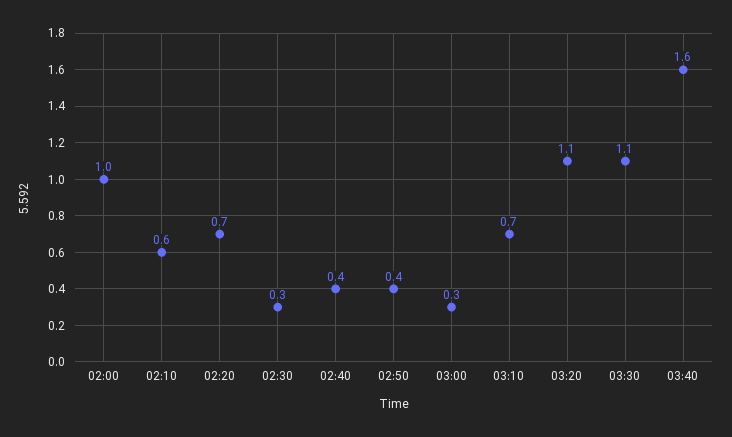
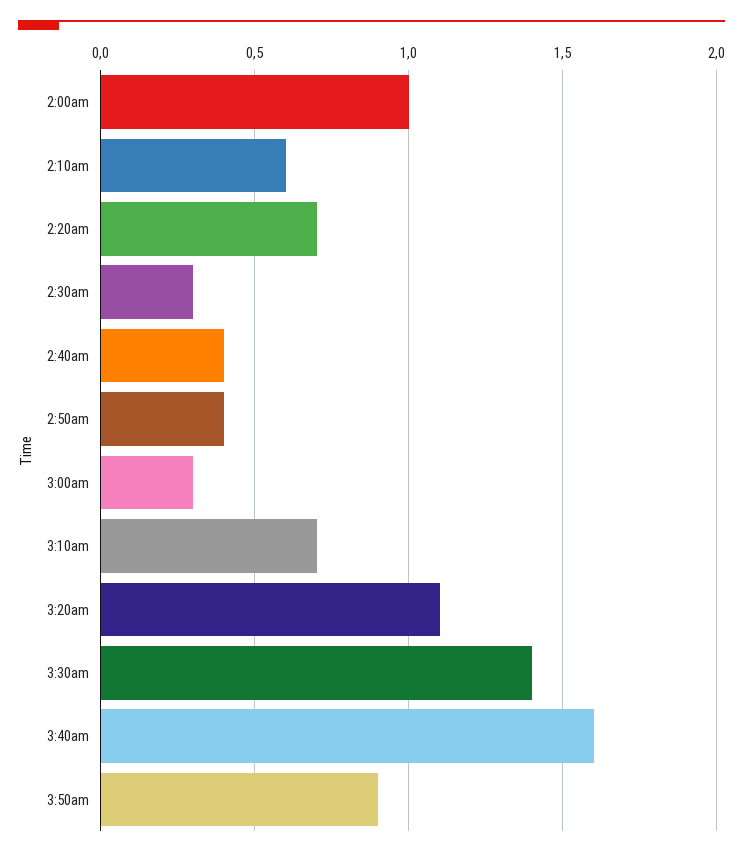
03:30: 1.1 -> 1.4
3:50am: none -> 0.9

